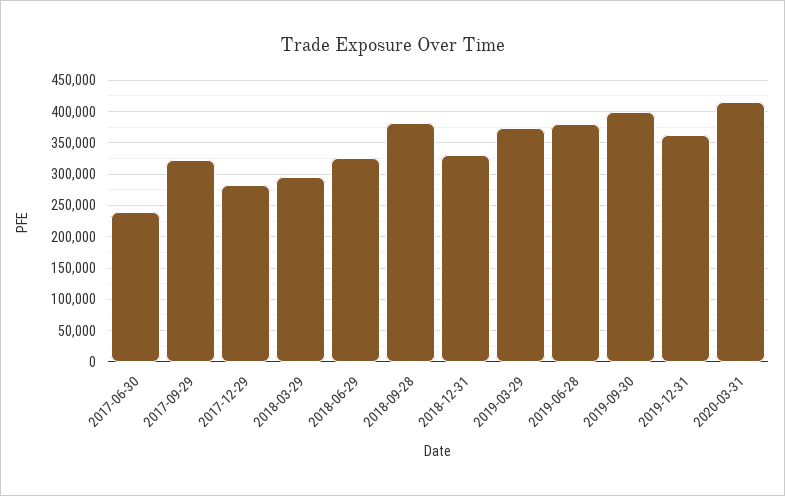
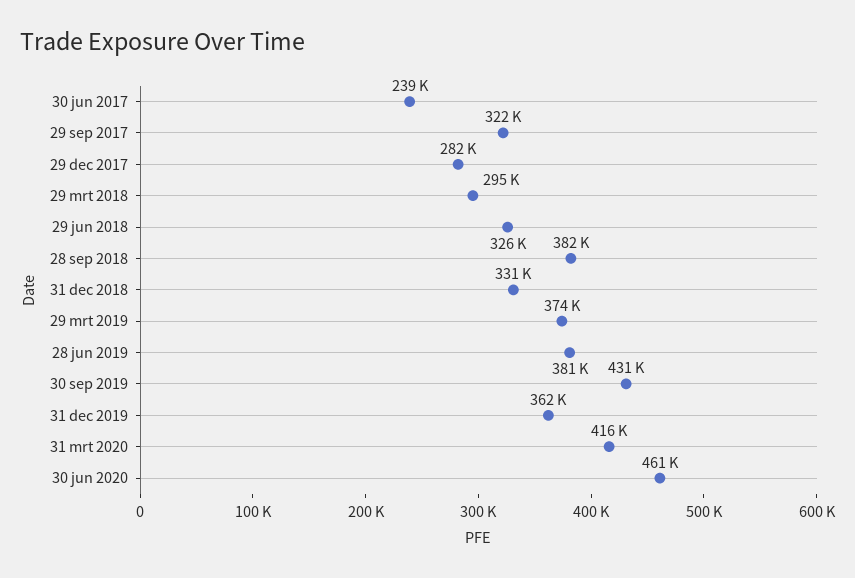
2019-09-30: 400000 -> 431000
30 jun 2020: none -> 461000

